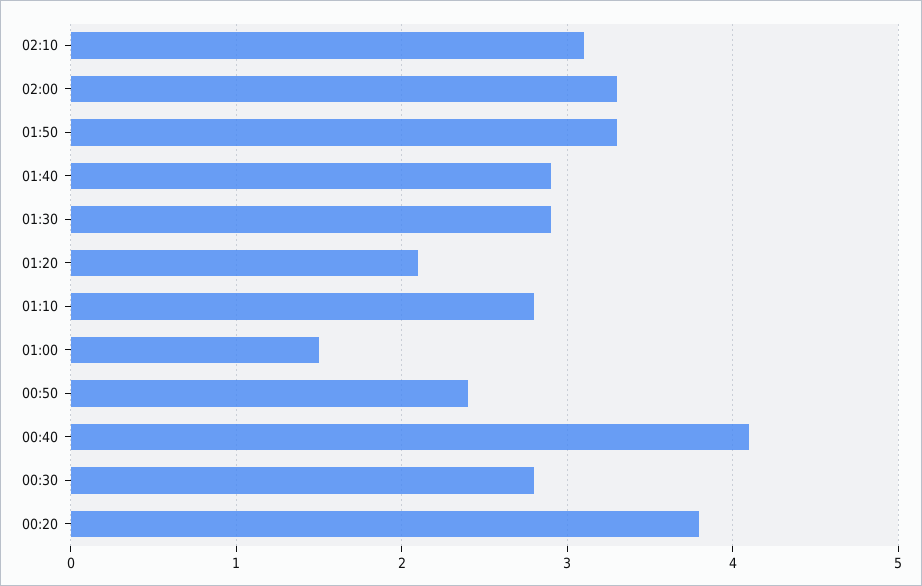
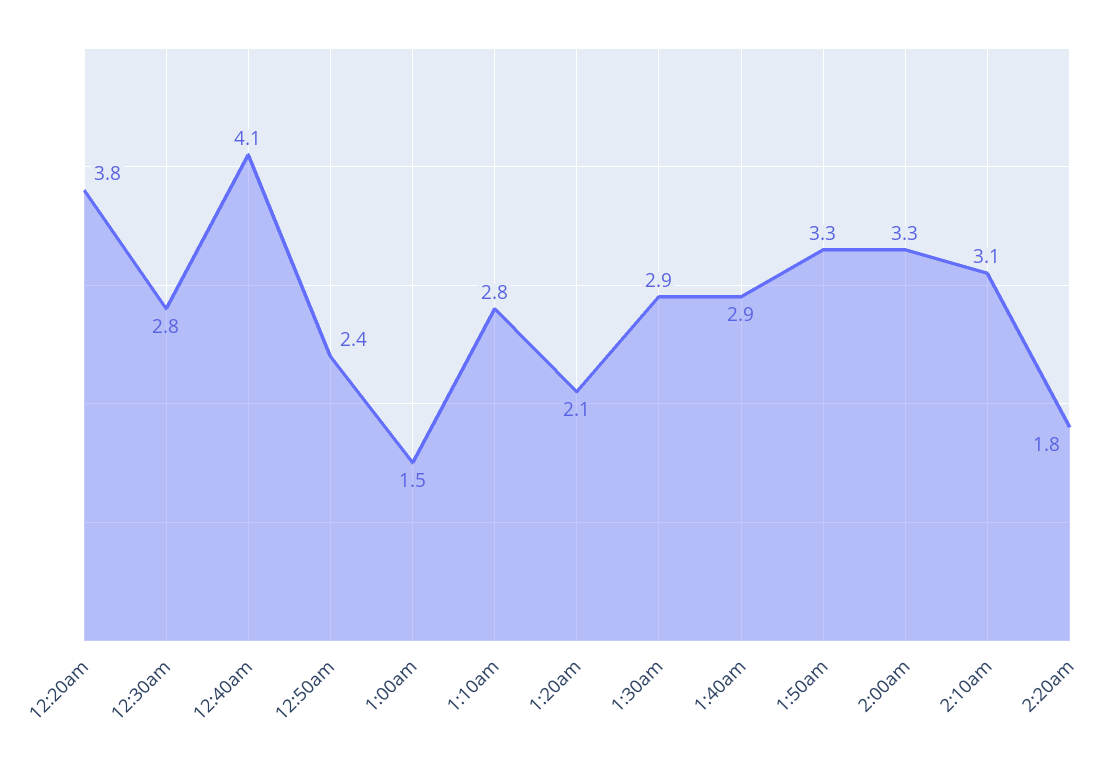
2:20am: none -> 1.8

